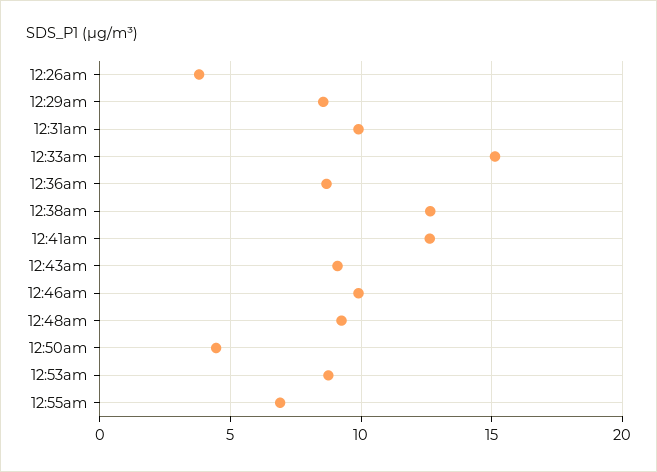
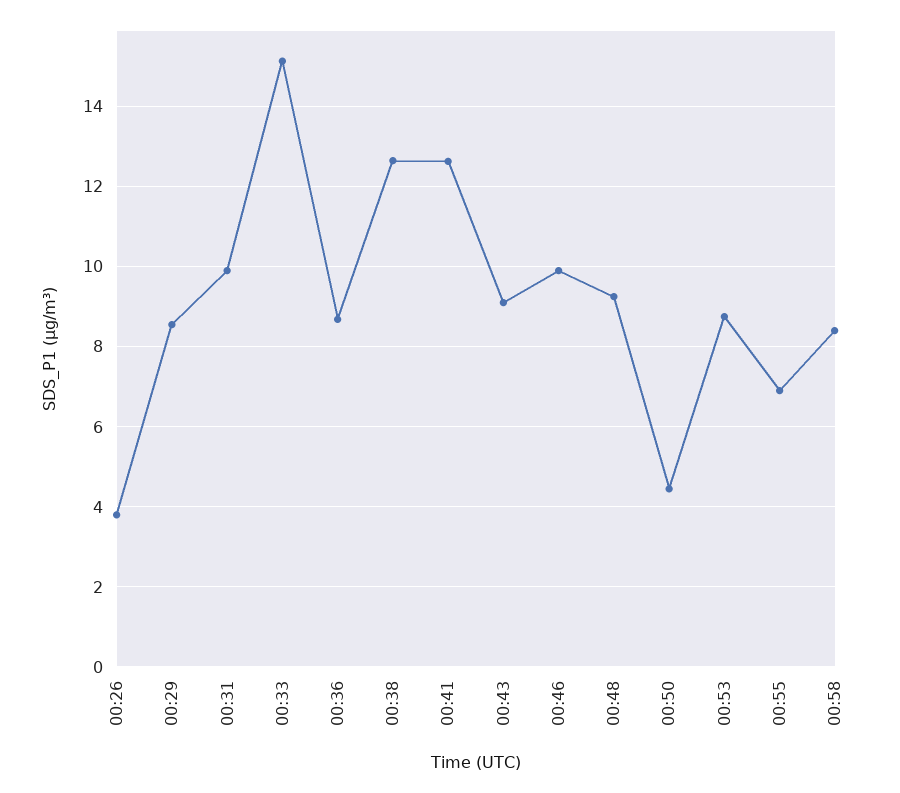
00:58: none -> 8.4

